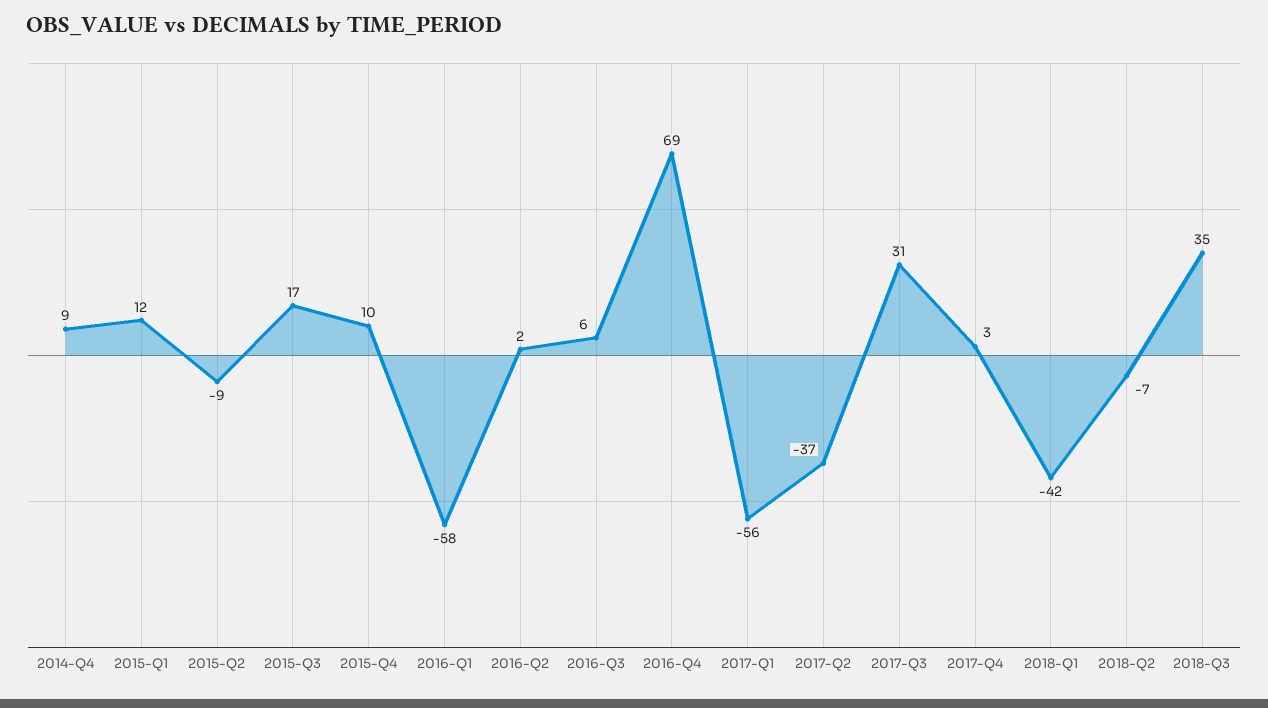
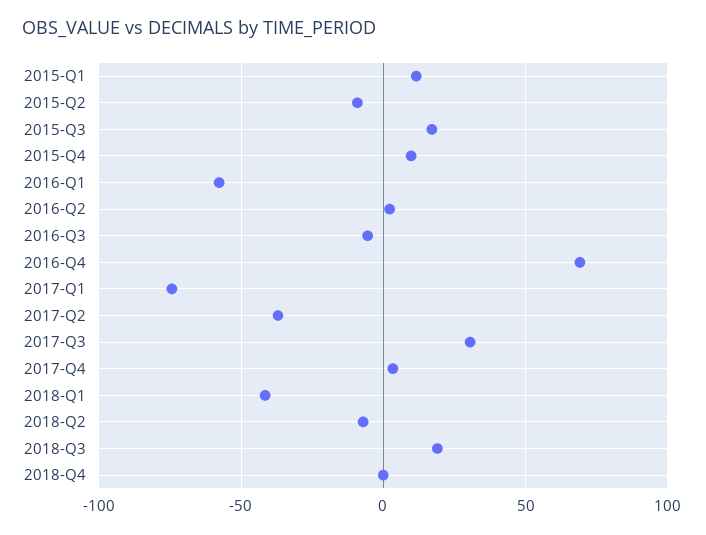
2014-Q4: 9 -> none
2016-Q3: 6 -> -5
2017-Q1: -56 -> -75
2018-Q3: 35 -> 20
2018-Q4: none -> 0

